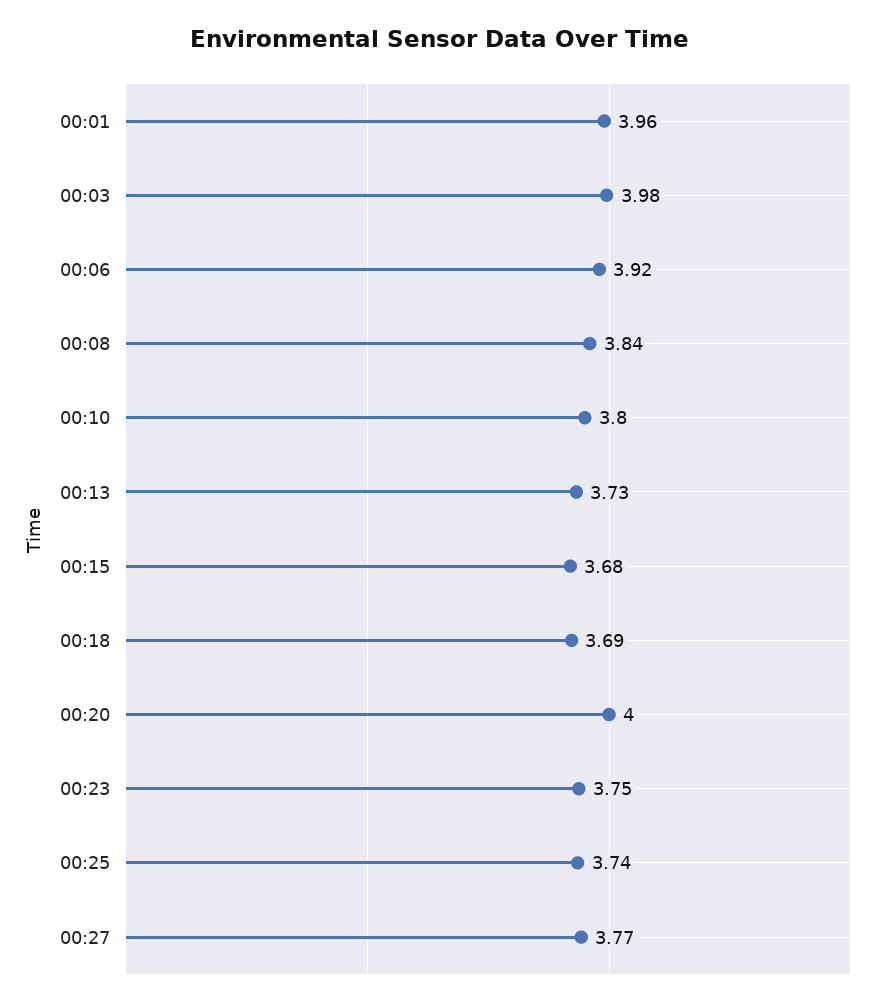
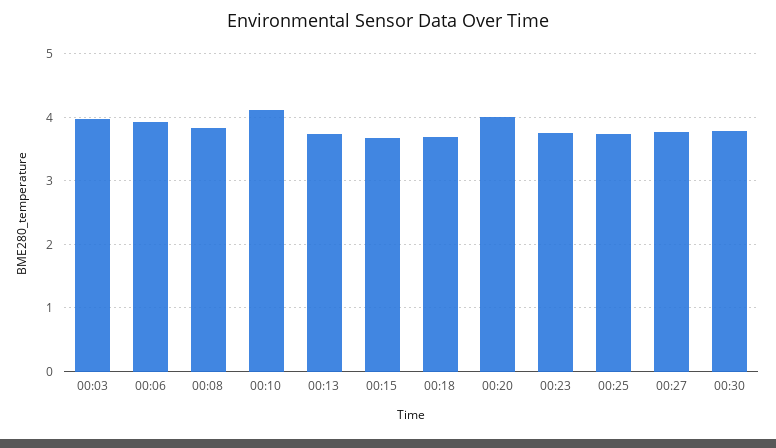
00:01: 3.96 -> none
00:10: 3.8 -> 4.1
00:30: none -> 3.8

